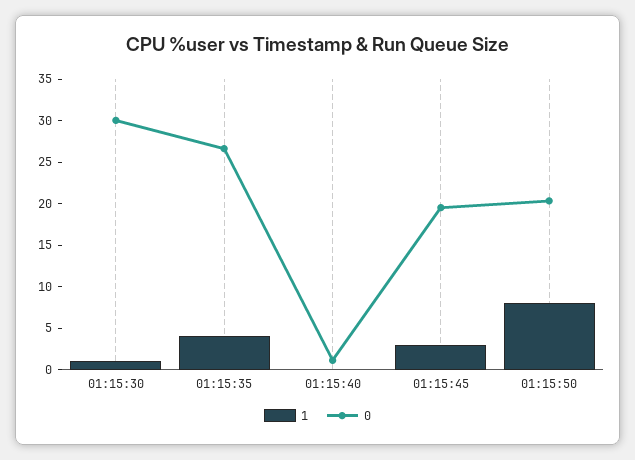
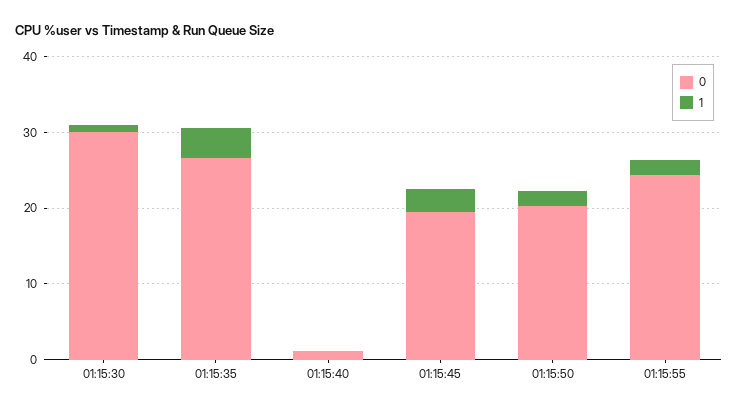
1, 01:15:50: 8 -> 2
0, 01:15:55: none -> 24
1, 01:15:55: none -> 2

